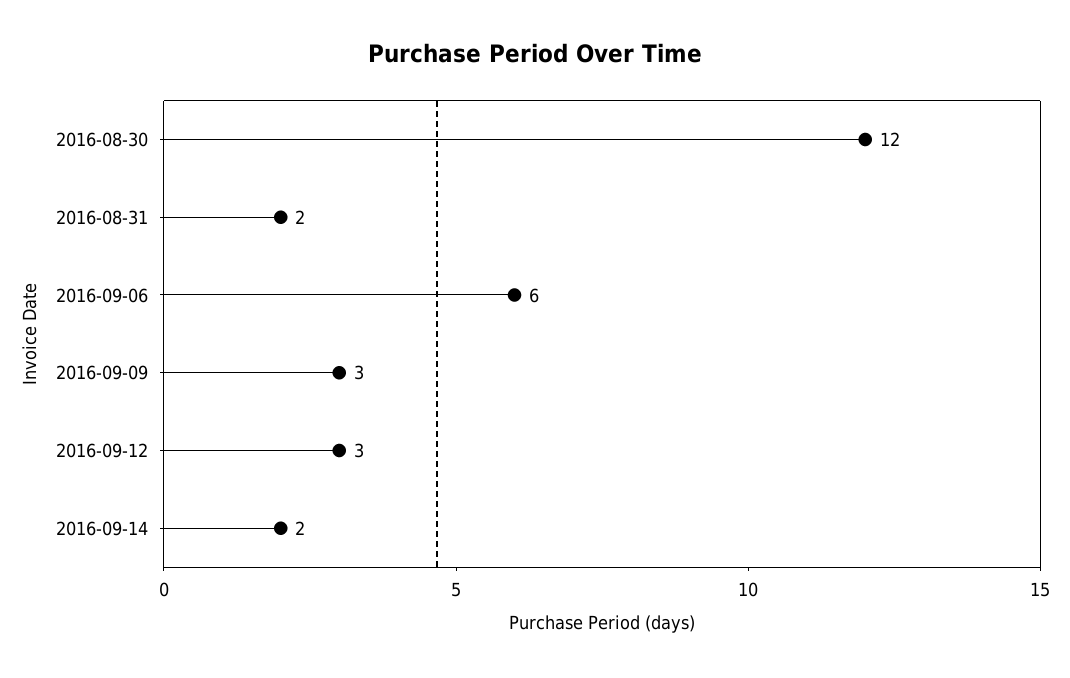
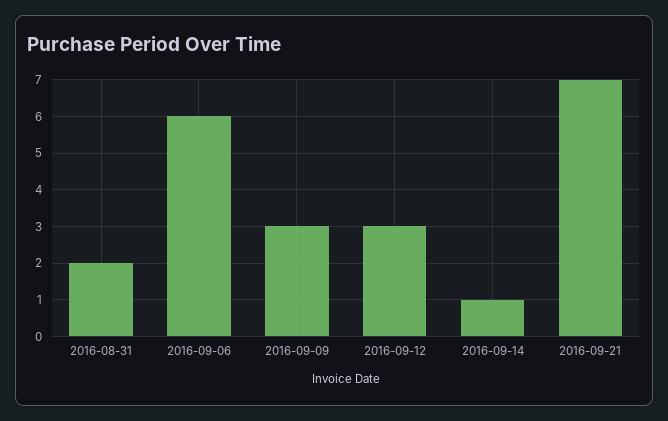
2016-08-30: 12 -> none
2016-09-14: 2 -> 1
2016-09-21: none -> 7

